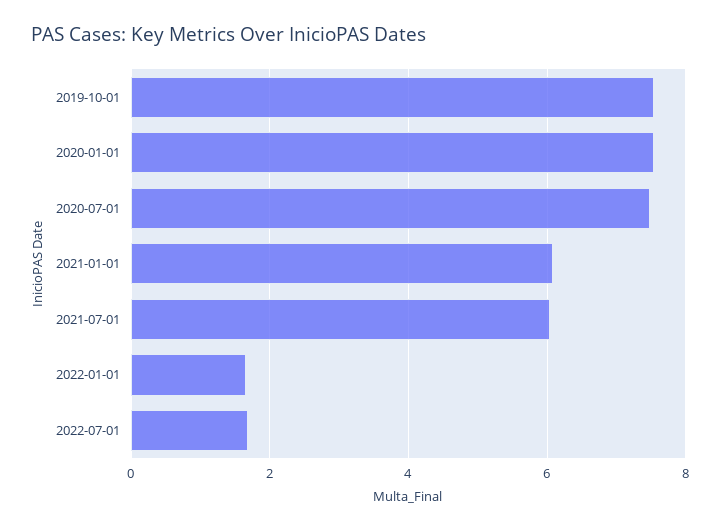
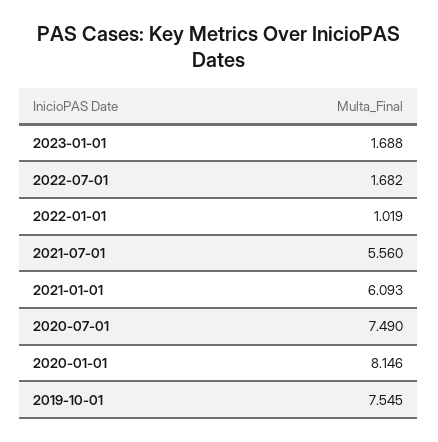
2020-01-01: 7.6 -> 8.146
2021-07-01: 6 -> 5.56
2022-01-01: 1.6 -> 1.019
2023-01-01: none -> 1.688

